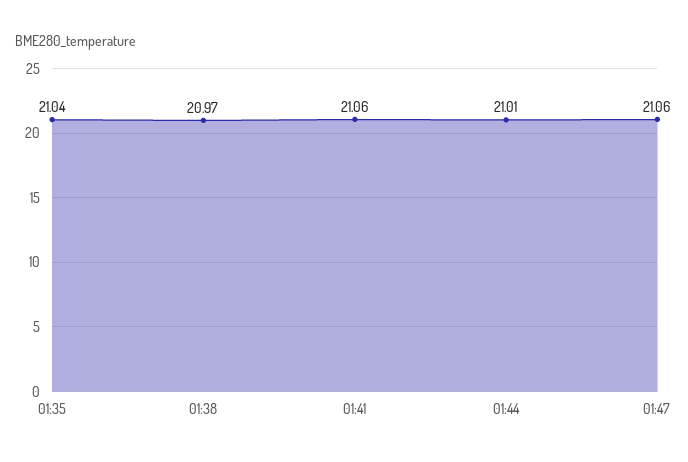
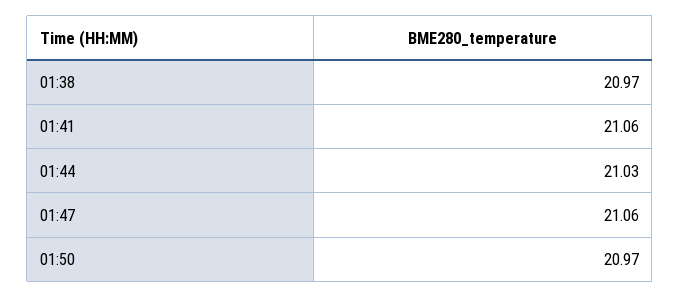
01:35: 21.04 -> none
01:44: 21.01 -> 21.03
01:50: none -> 20.97

